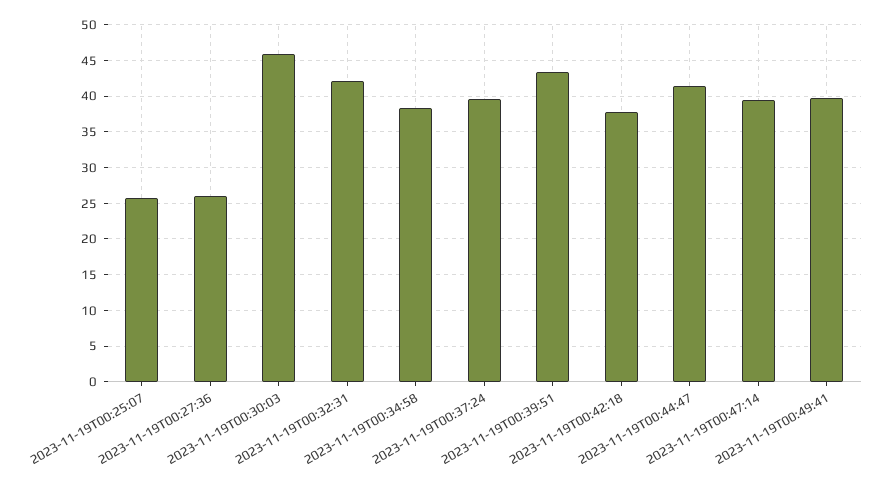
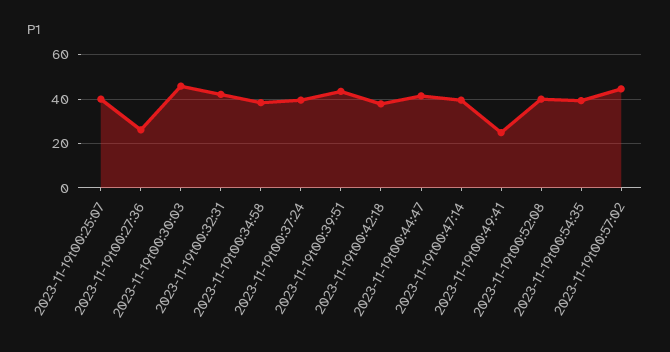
2023-11-19T00:25:07: 26 -> 40
2023-11-19T00:49:41: 40 -> 25
2023-11-19t00:52:08: none -> 40
2023-11-19t00:54:35: none -> 40
2023-11-19t00:57:02: none -> 45

